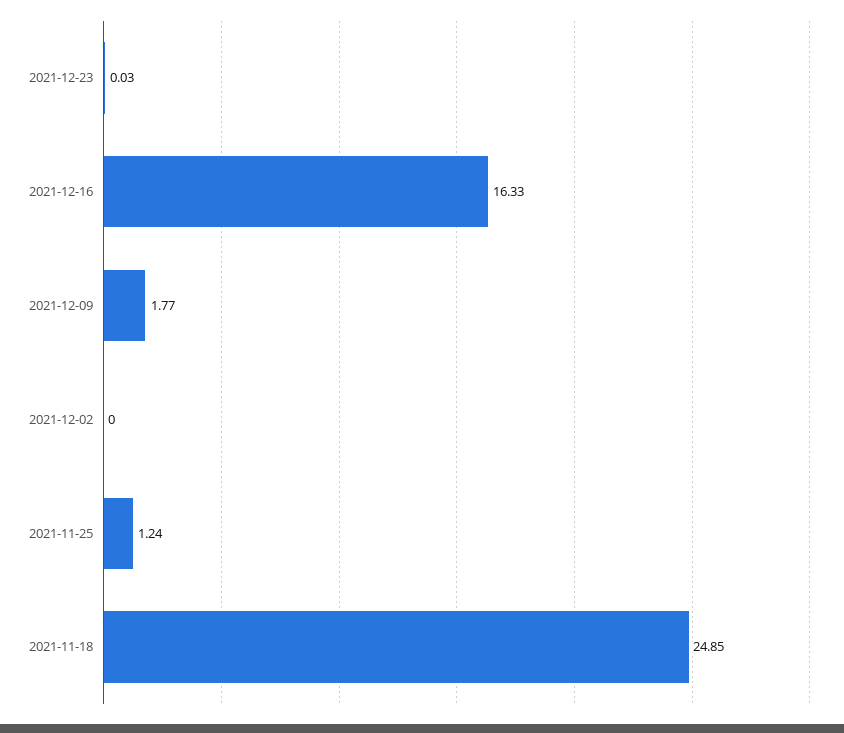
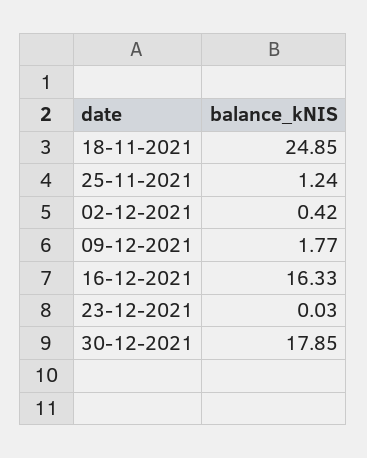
2021-12-02: 0 -> 0.42
30-12-2021: none -> 17.85

